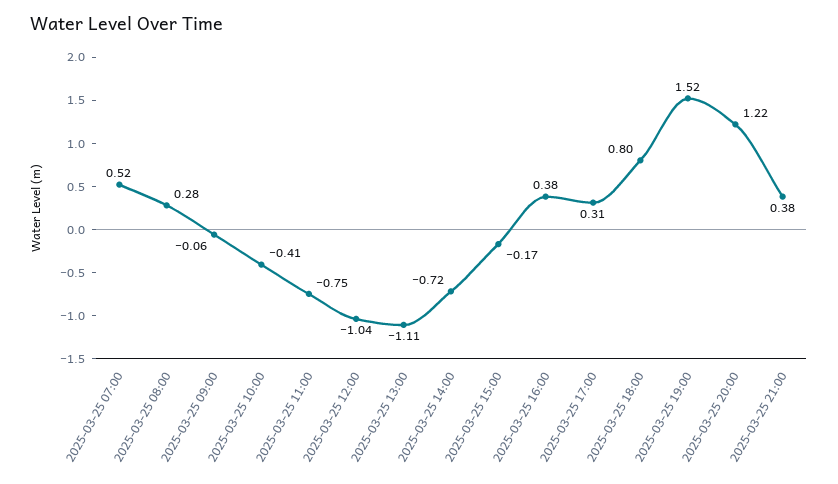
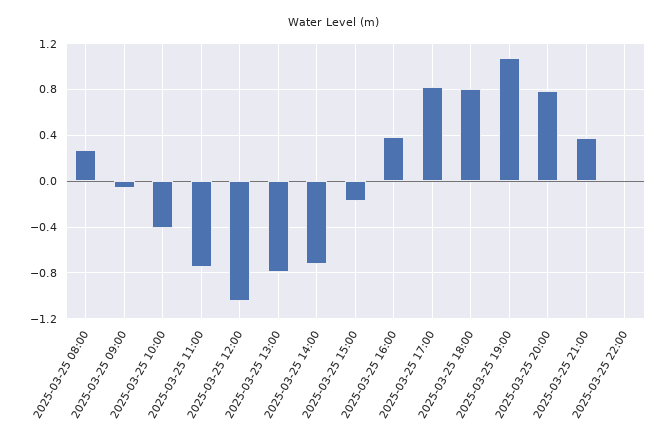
2025-03-25 07:00: 0.52 -> none
2025-03-25 13:00: -1.11 -> -0.8
2025-03-25 17:00: 0.31 -> 0.8
2025-03-25 19:00: 1.52 -> 1.1
2025-03-25 20:00: 1.22 -> 0.8
2025-03-25 22:00: none -> 0

